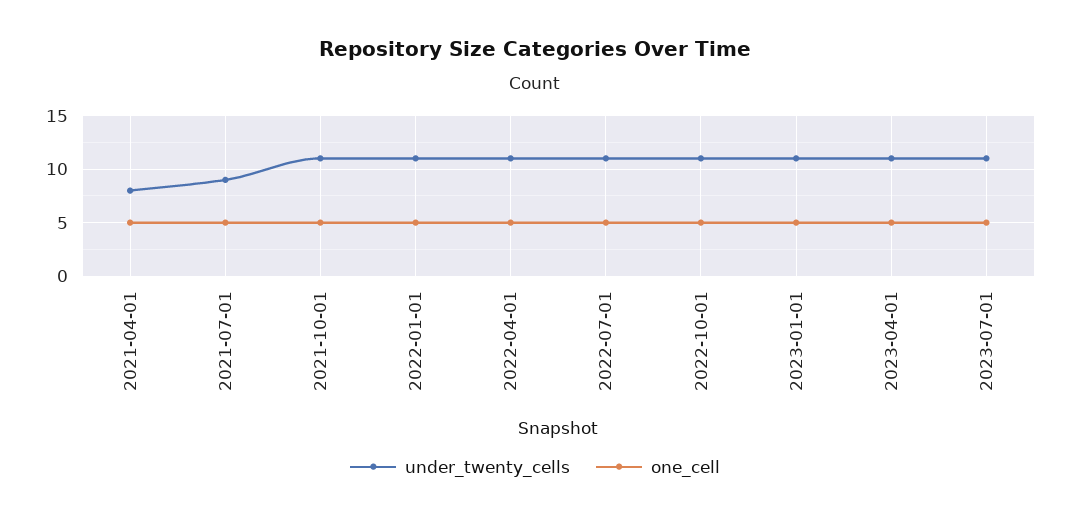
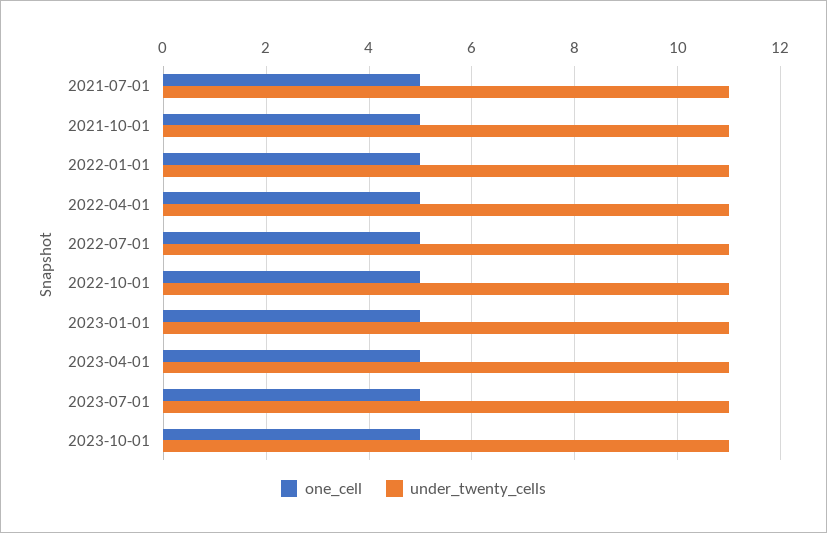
under_twenty_cells, 2021-04-01: 8 -> none
one_cell, 2021-04-01: 5 -> none
under_twenty_cells, 2021-07-01: 9 -> 11
one_cell, 2023-10-01: none -> 5
under_twenty_cells, 2023-10-01: none -> 11

